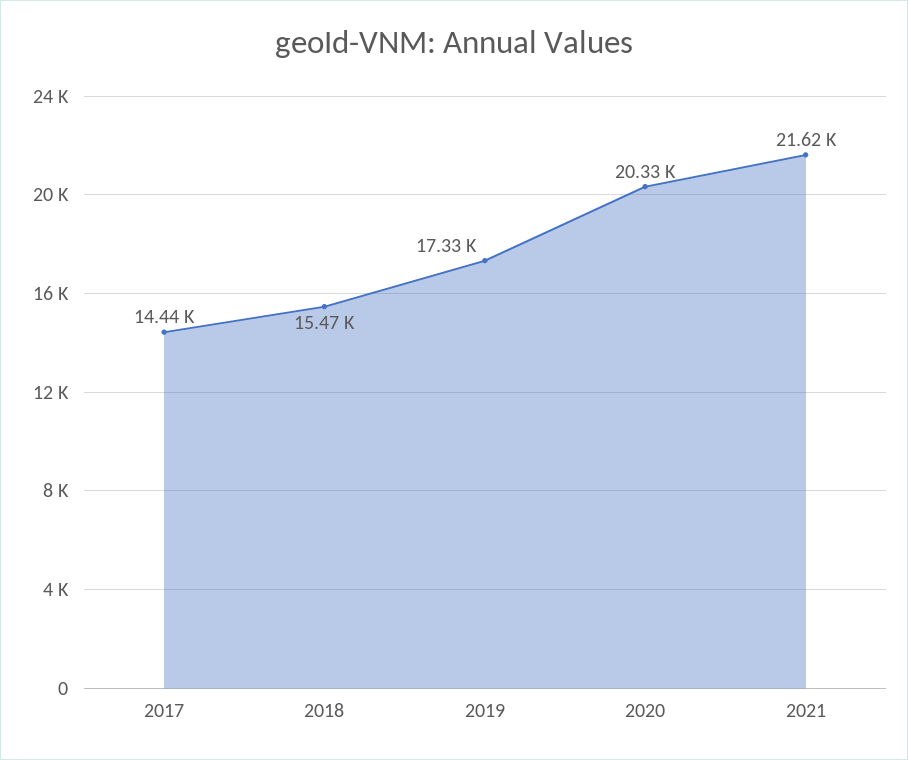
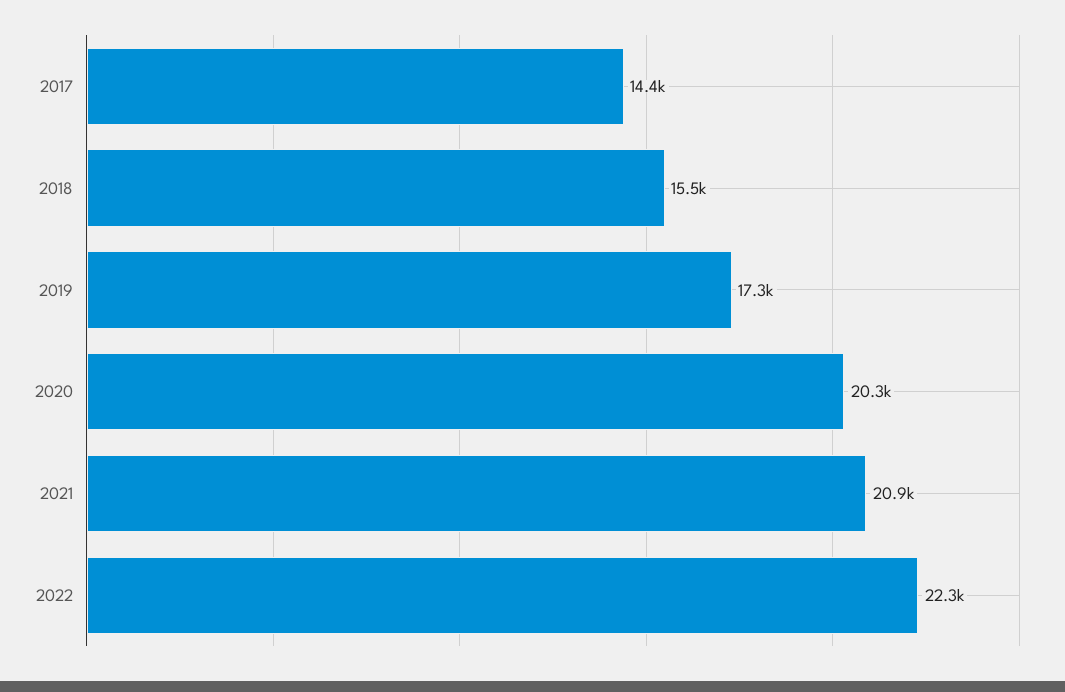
2021: 21620 -> 20900
2022: none -> 22300

